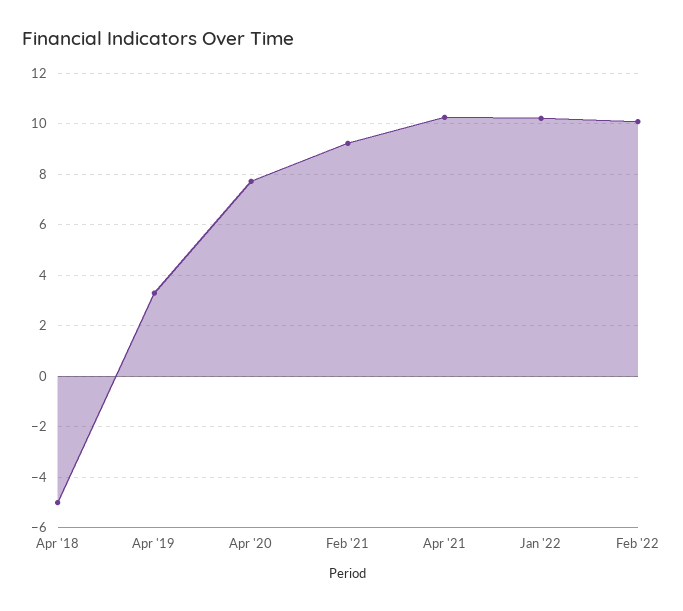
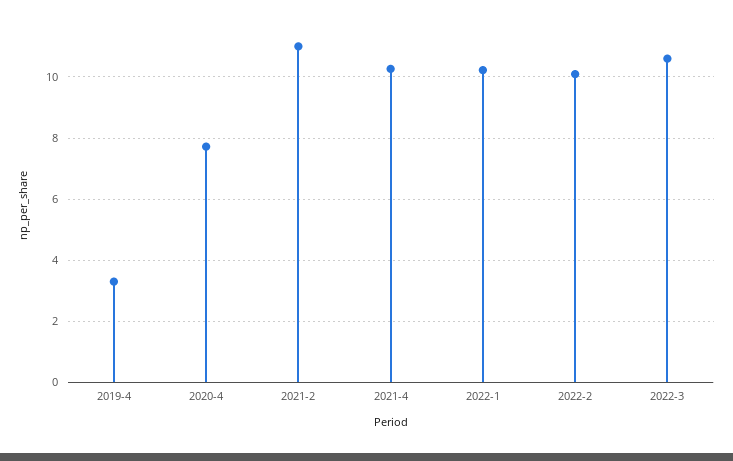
Apr '18: -5 -> none
Feb '21: 9.25 -> 11
2022-3: none -> 10.6

